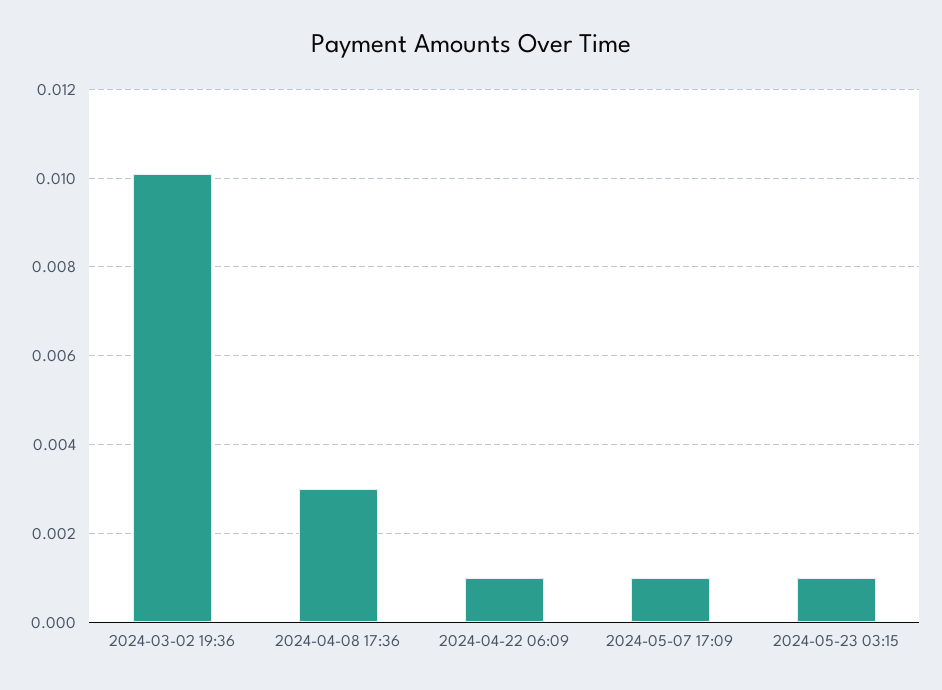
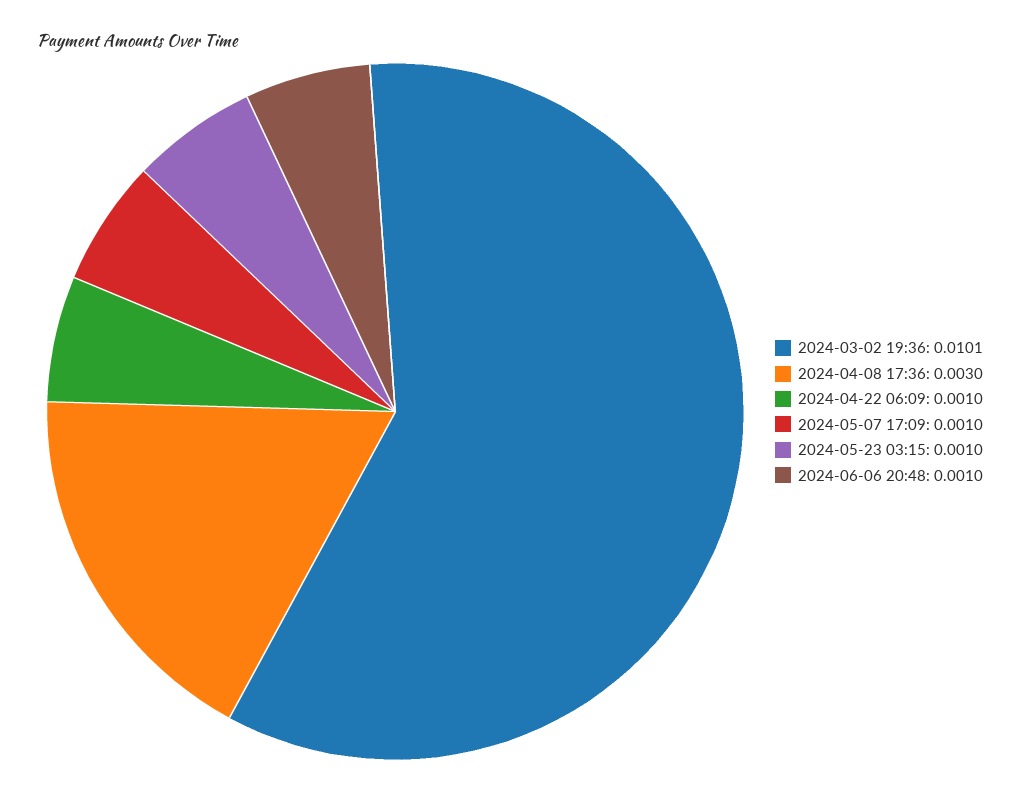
2024-06-06 20:48: none -> 0.001

